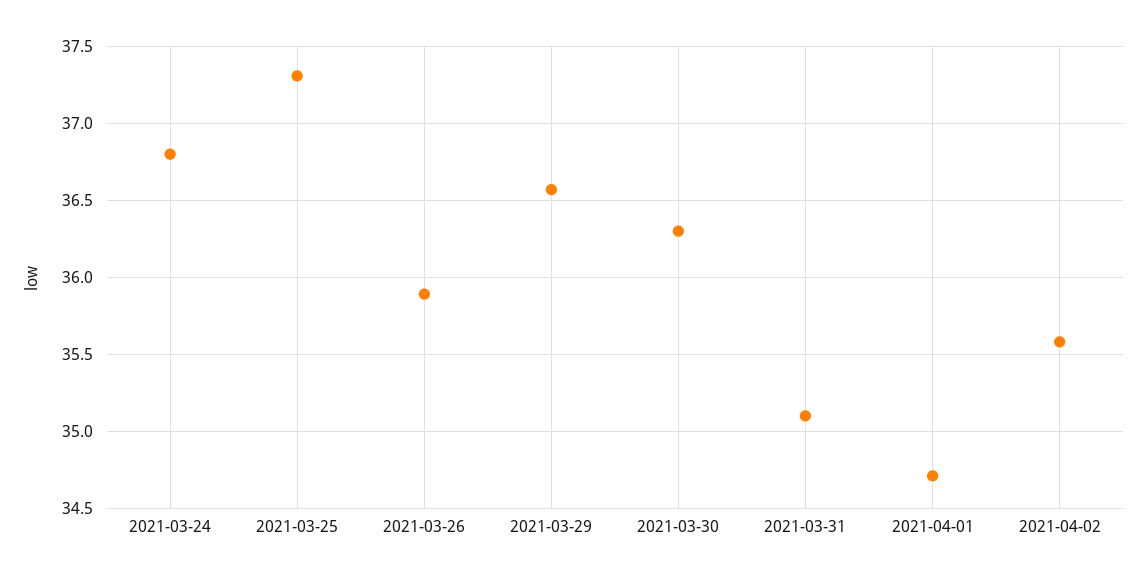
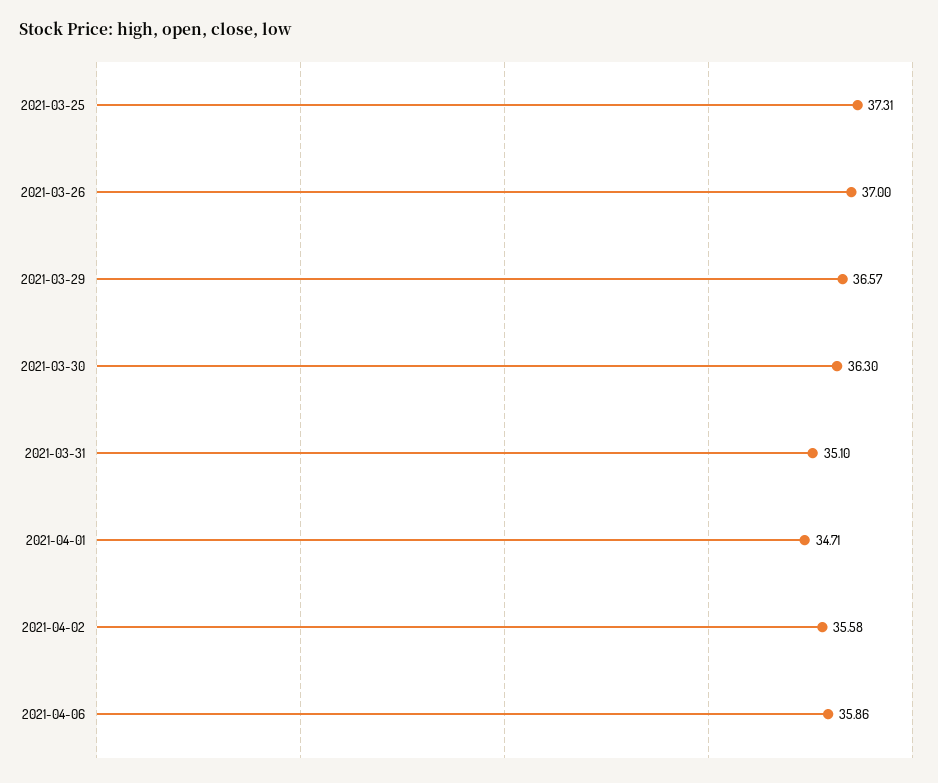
2021-03-24: 36.8 -> none
2021-03-26: 35.9 -> 37
2021-04-06: none -> 35.86

